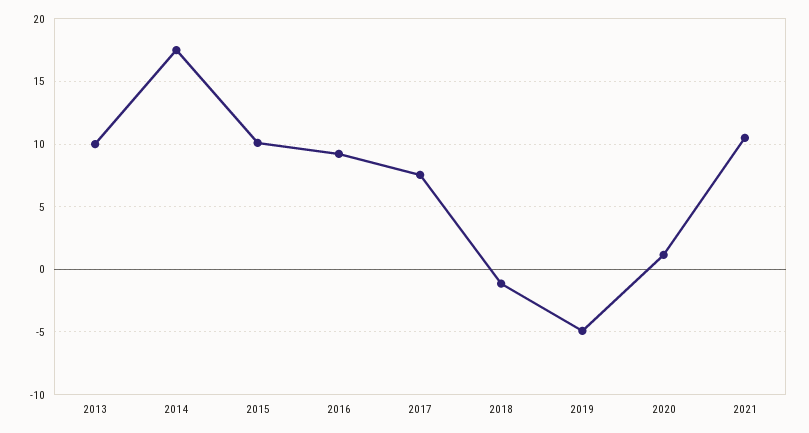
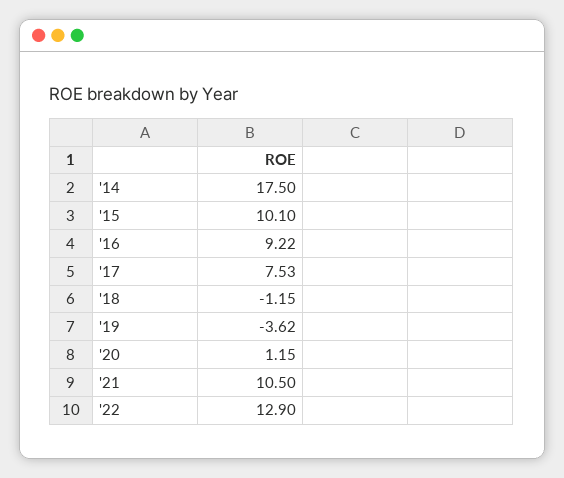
2013: 10 -> none
2019: -5 -> -3.62
'22: none -> 12.9

